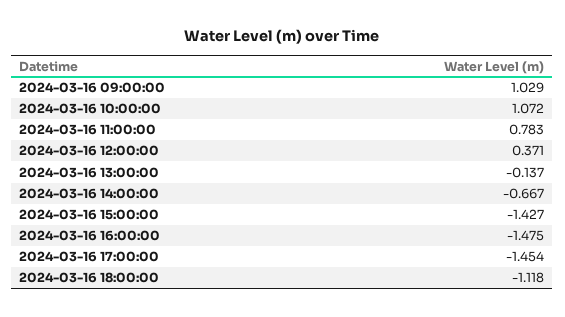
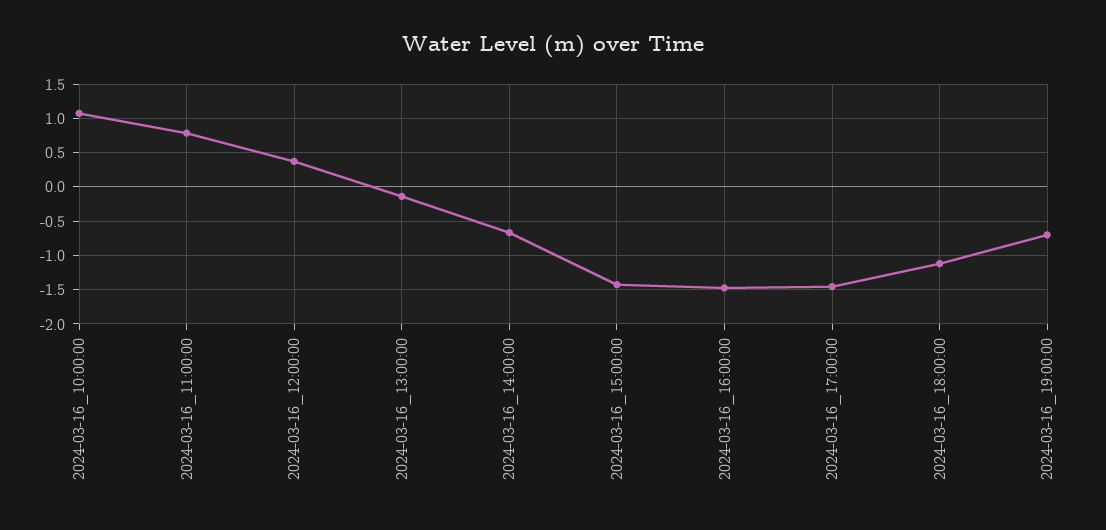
2024-03-16 09:00:00: 1.029 -> none
2024-03-16_19:00:00: none -> -0.7

